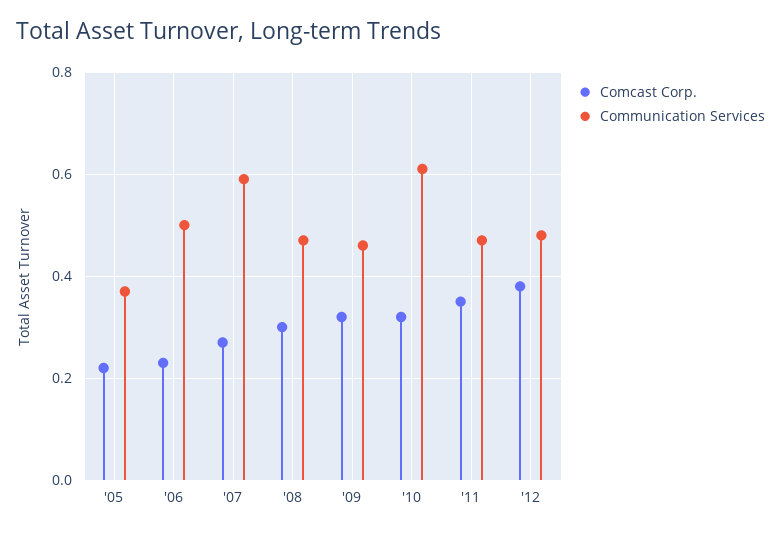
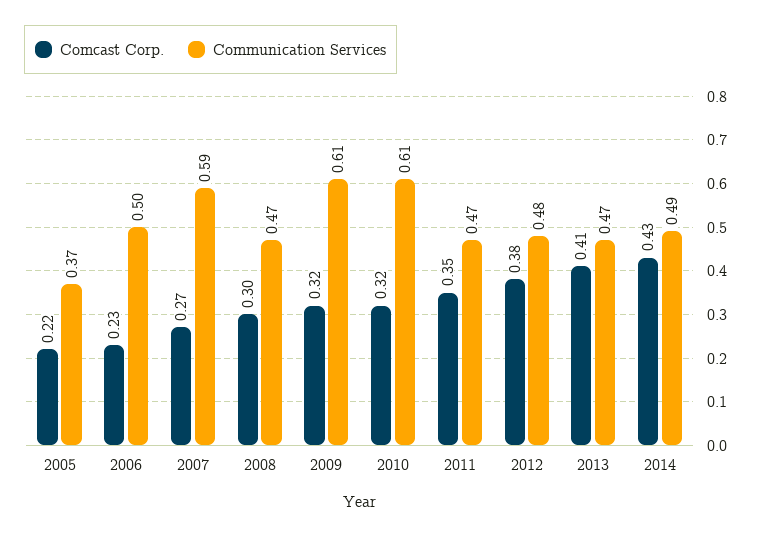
Communication Services, '09: 0.45 -> 0.61
Comcast Corp., 2013: none -> 0.41
Communication Services, 2013: none -> 0.47
Comcast Corp., 2014: none -> 0.43
Communication Services, 2014: none -> 0.49

